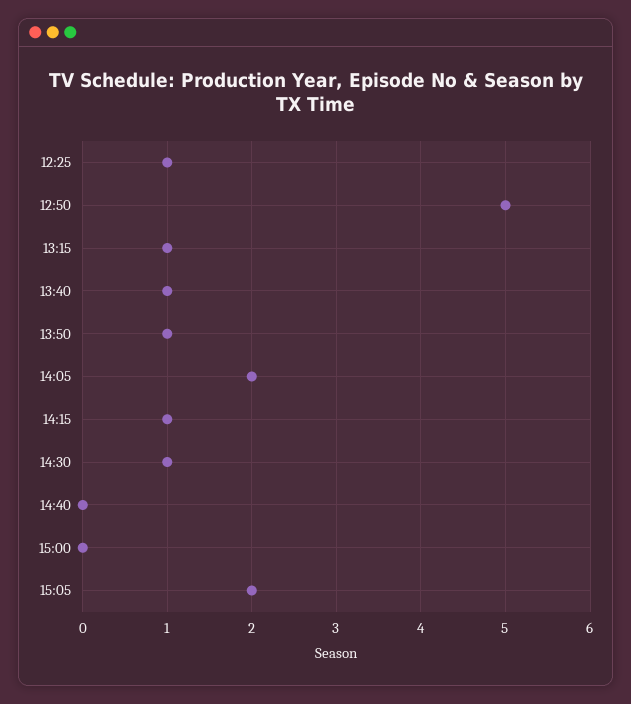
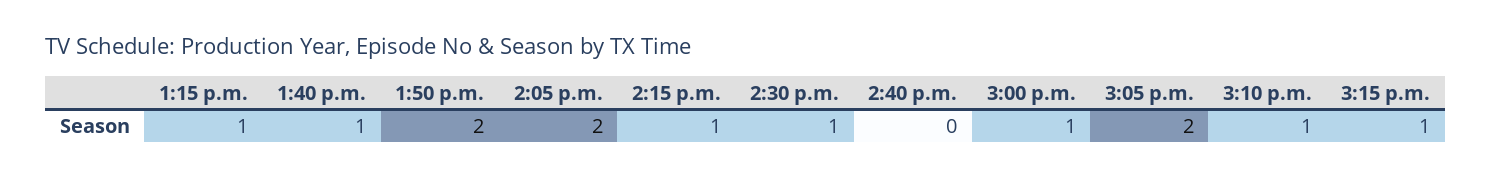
12:25: 1 -> none
12:50: 5 -> none
13:50: 1 -> 2
15:00: 0 -> 1
3:10 p.m.: none -> 1
3:15 p.m.: none -> 1

